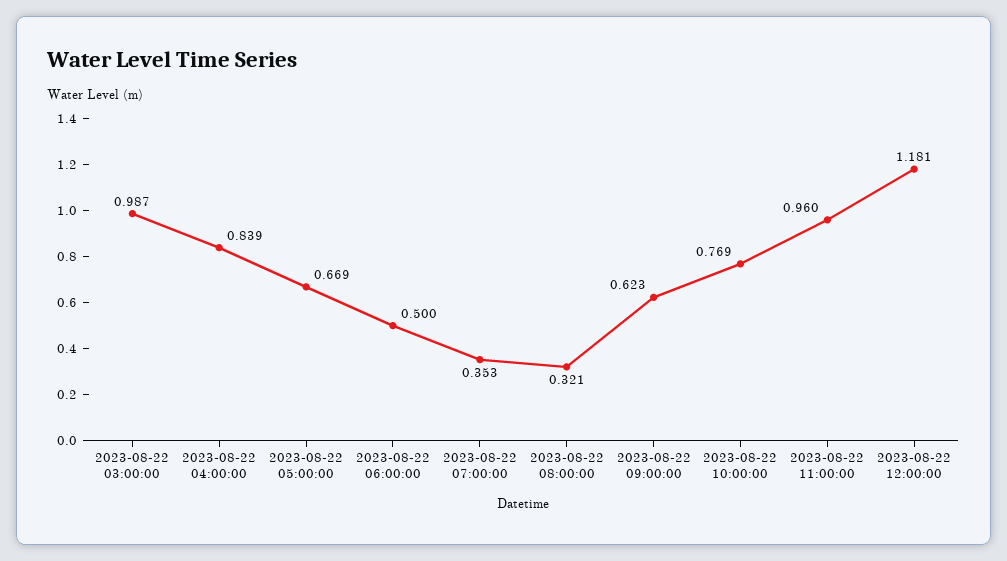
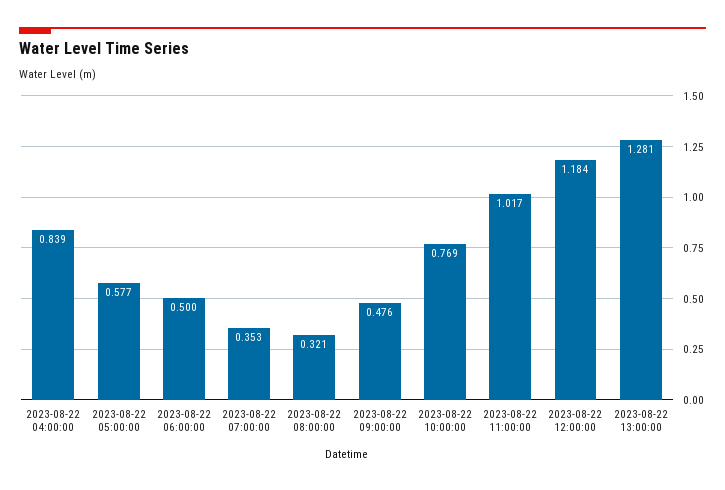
2023-08-22 03:00:00: 0.987 -> none
2023-08-22 05:00:00: 0.669 -> 0.577
2023-08-22 09:00:00: 0.623 -> 0.476
2023-08-22 11:00:00: 0.96 -> 1.017
2023-08-22 12:00:00: 1.181 -> 1.184
2023-08-22 13:00:00: none -> 1.281

